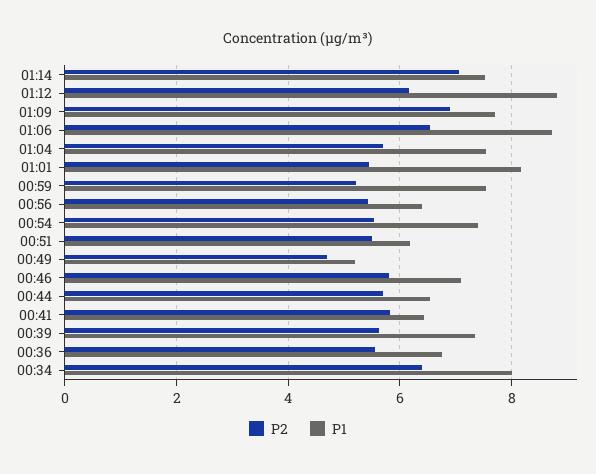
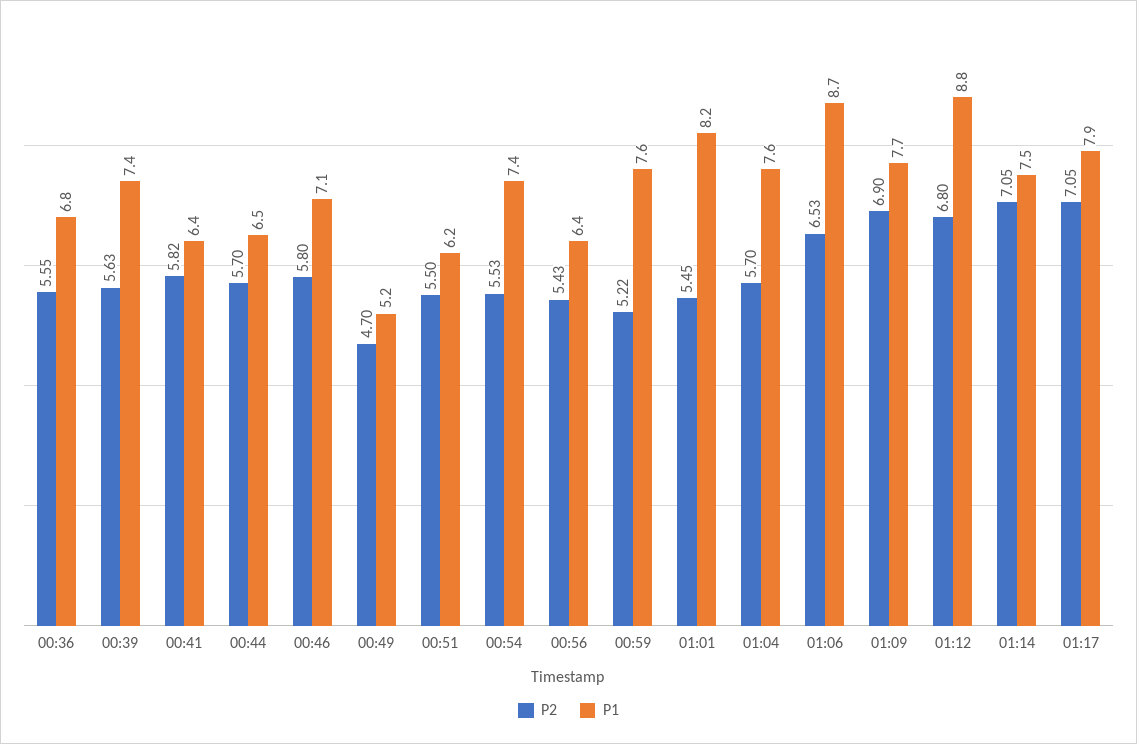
P2, 01:12: 6.2 -> 6.8
P2, 00:34: 6.4 -> none
P1, 00:34: 8 -> none
P2, 01:17: none -> 7.05
P1, 01:17: none -> 7.9

